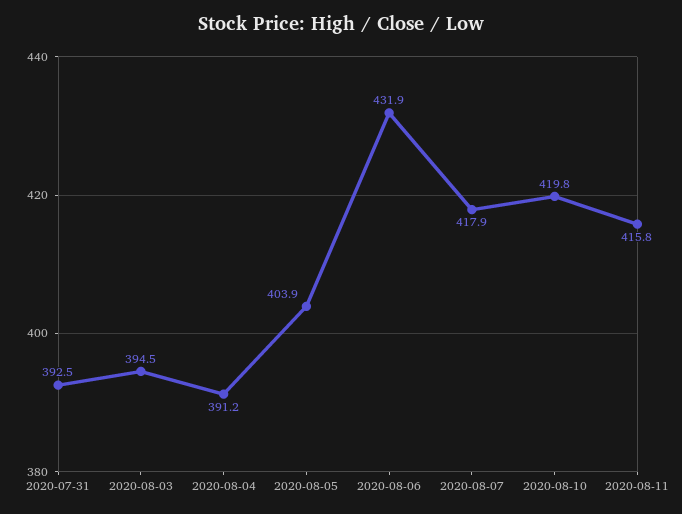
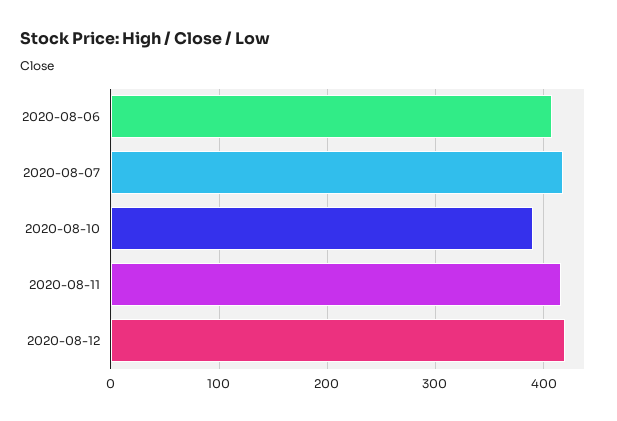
2020-07-31: 392.5 -> none
2020-08-03: 394.5 -> none
2020-08-04: 391.2 -> none
2020-08-05: 403.9 -> none
2020-08-06: 431.9 -> 410
2020-08-10: 419.8 -> 390
2020-08-12: none -> 420

